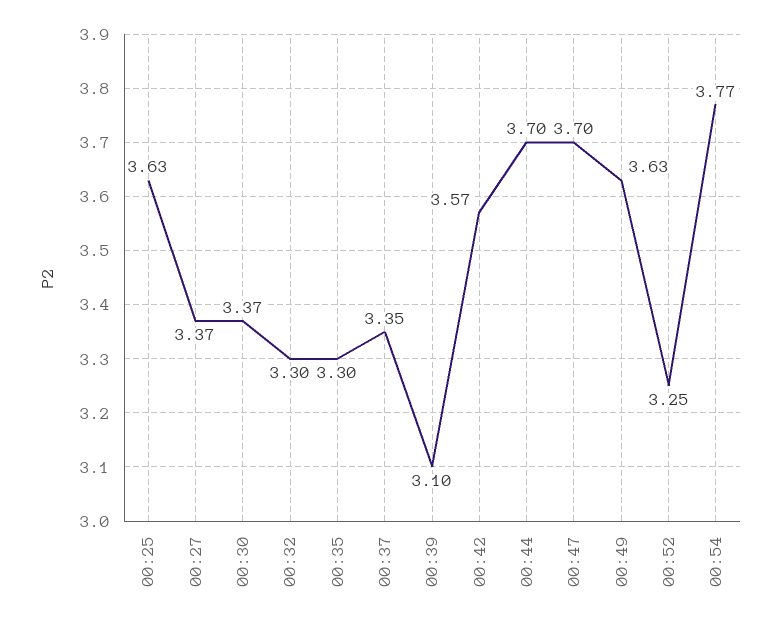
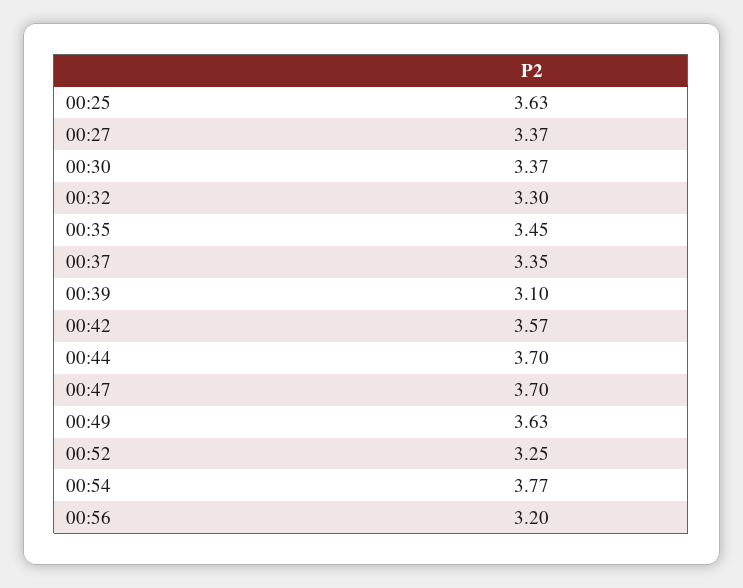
00:35: 3.3 -> 3.45
00:56: none -> 3.2

